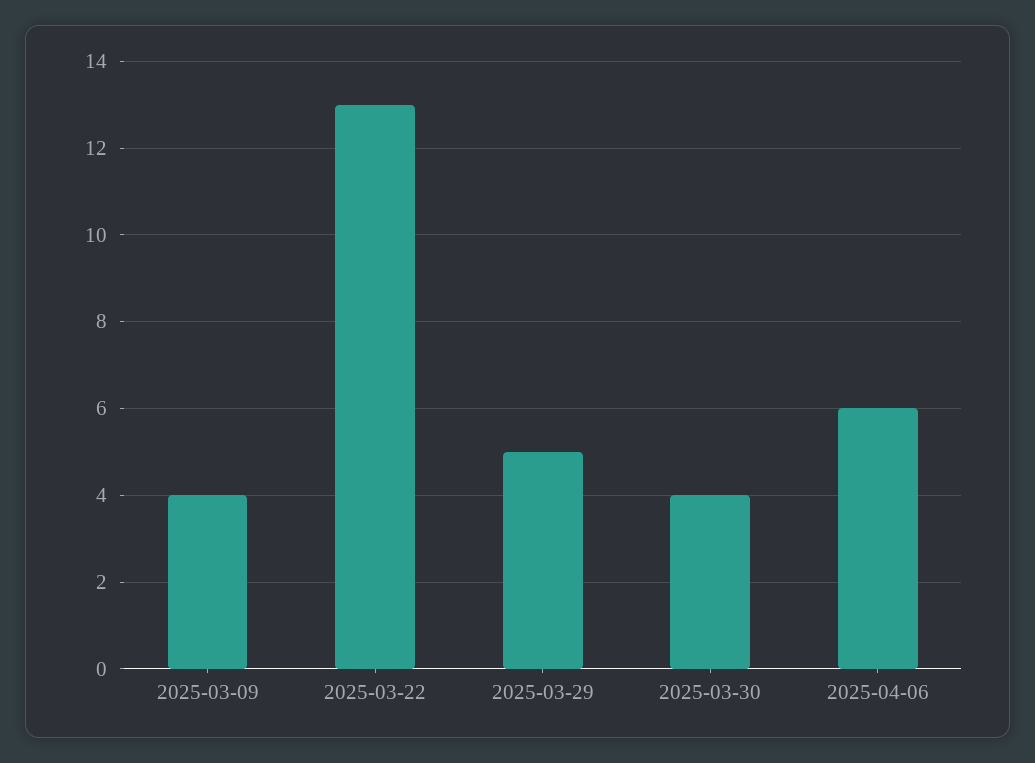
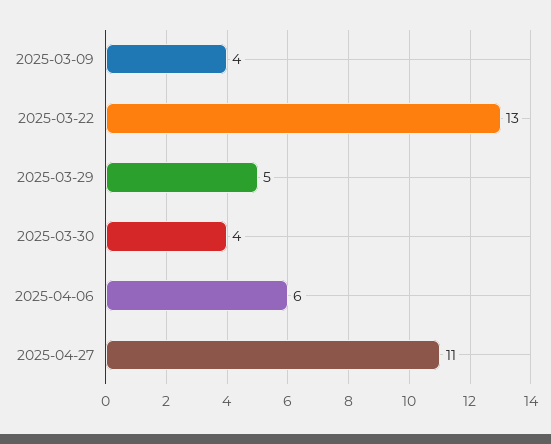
2025-04-27: none -> 11

